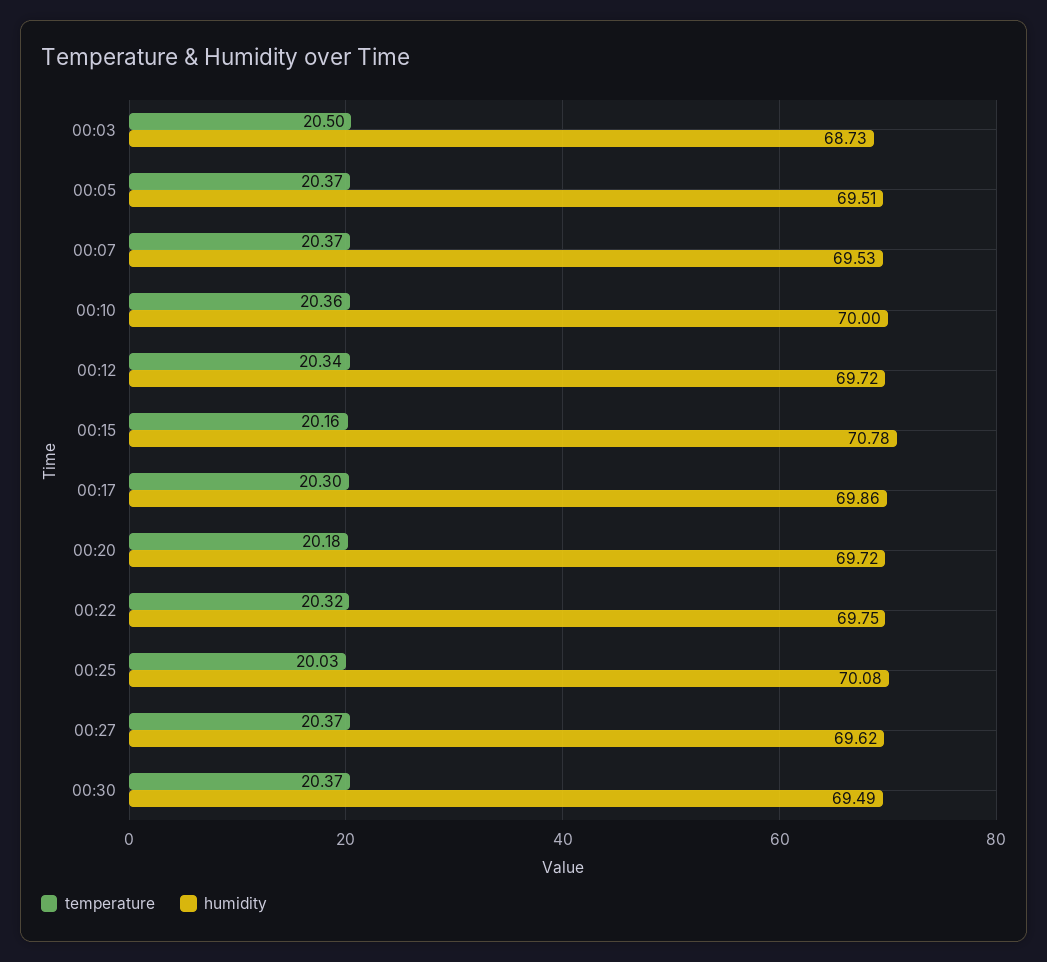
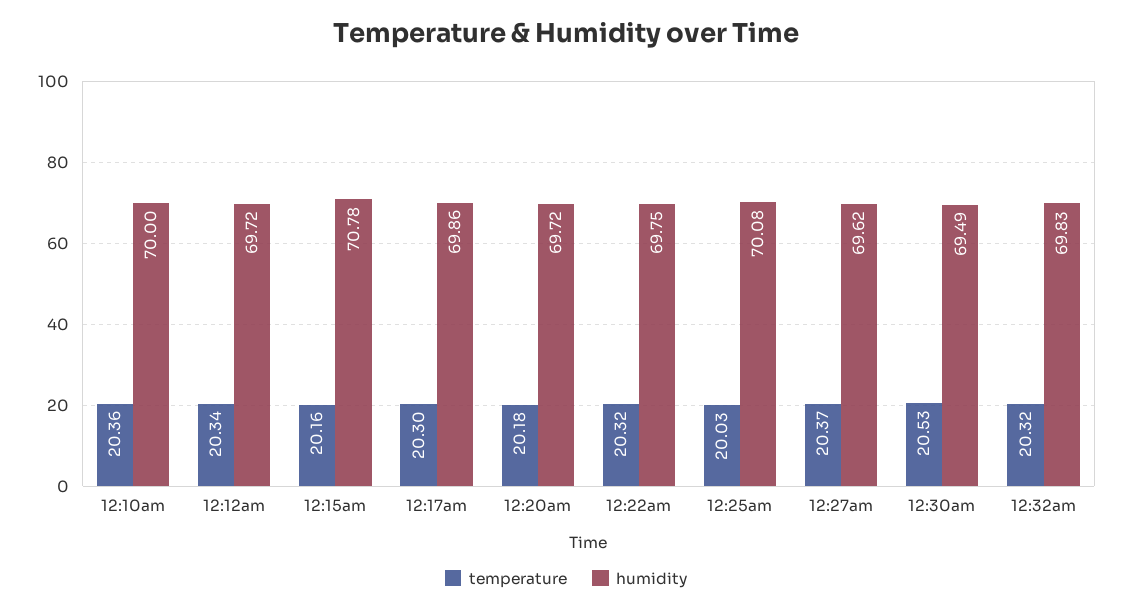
temperature, 00:03: 20.5 -> none
humidity, 00:03: 68.73 -> none
temperature, 00:05: 20.37 -> none
humidity, 00:05: 69.51 -> none
temperature, 00:07: 20.37 -> none
humidity, 00:07: 69.53 -> none
temperature, 00:30: 20.37 -> 20.53
temperature, 12:32am: none -> 20.32
humidity, 12:32am: none -> 69.83

